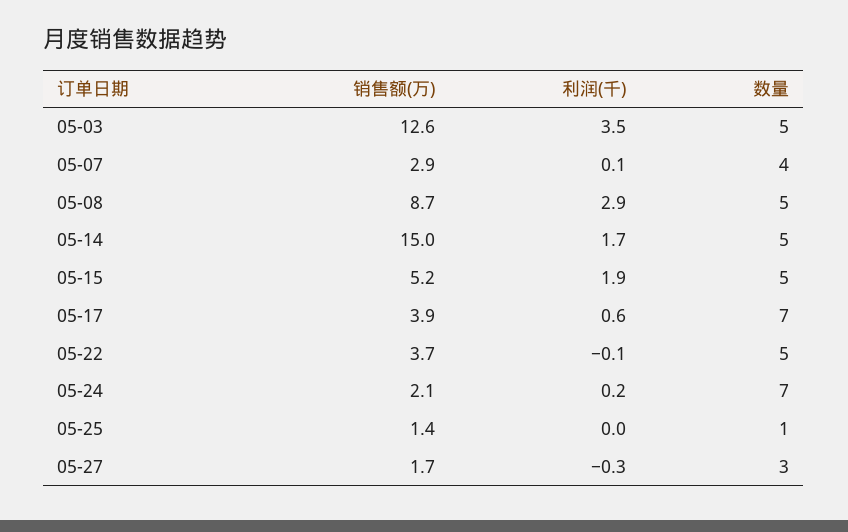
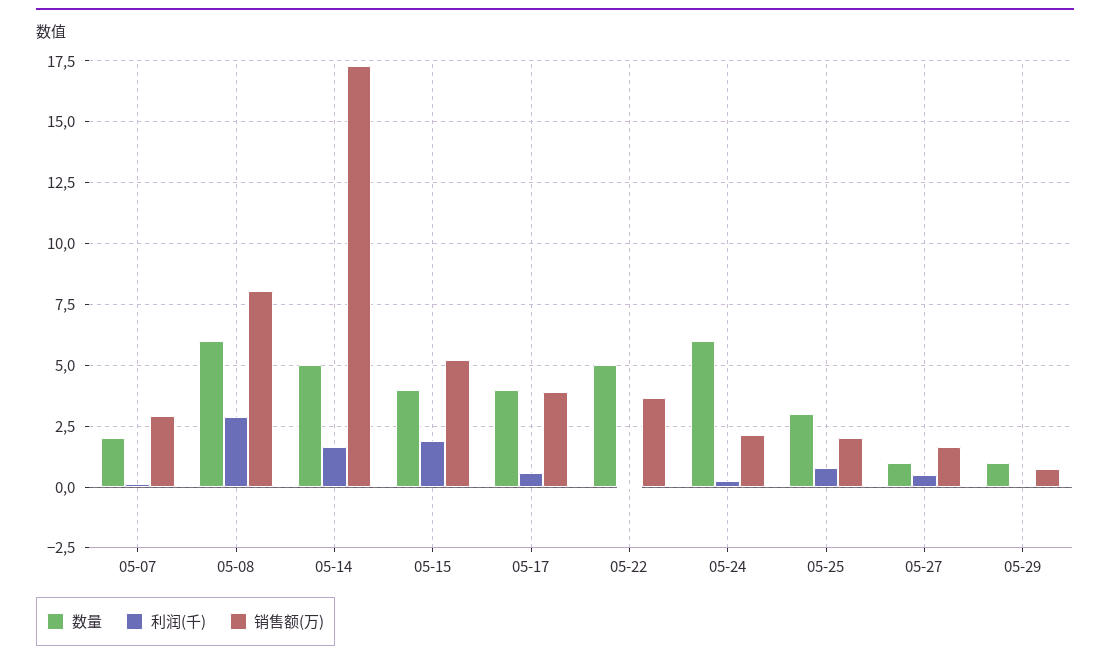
销售额(万), 05-03: 12.6 -> none
利润(千), 05-03: 3.5 -> none
数量, 05-03: 5 -> none
数量, 05-07: 4 -> 2
销售额(万), 05-08: 8.7 -> 8
数量, 05-08: 5 -> 6
销售额(万), 05-14: 15 -> 17.25
数量, 05-15: 5 -> 4
数量, 05-17: 7 -> 4
数量, 05-24: 7 -> 6
销售额(万), 05-25: 1.4 -> 2
利润(千), 05-25: 0 -> 0.75
数量, 05-25: 1 -> 3
利润(千), 05-27: -0.3 -> 0.5
数量, 05-27: 3 -> 1
数量, 05-29: none -> 1
利润(千), 05-29: none -> 0
销售额(万), 05-29: none -> 0.75

